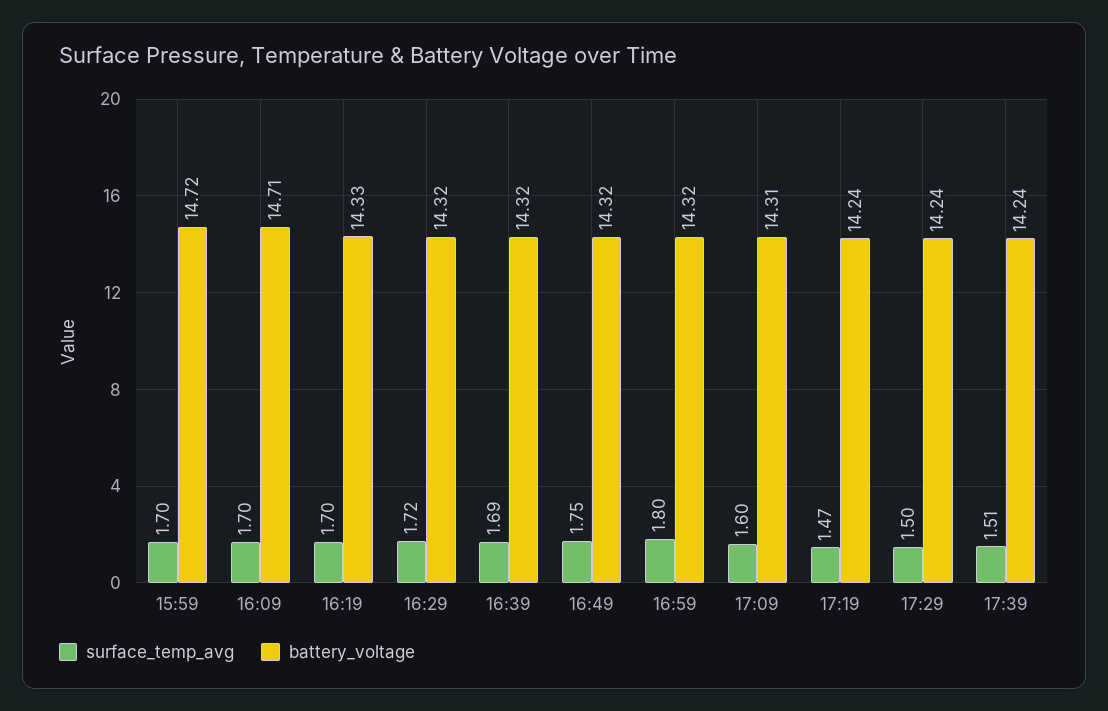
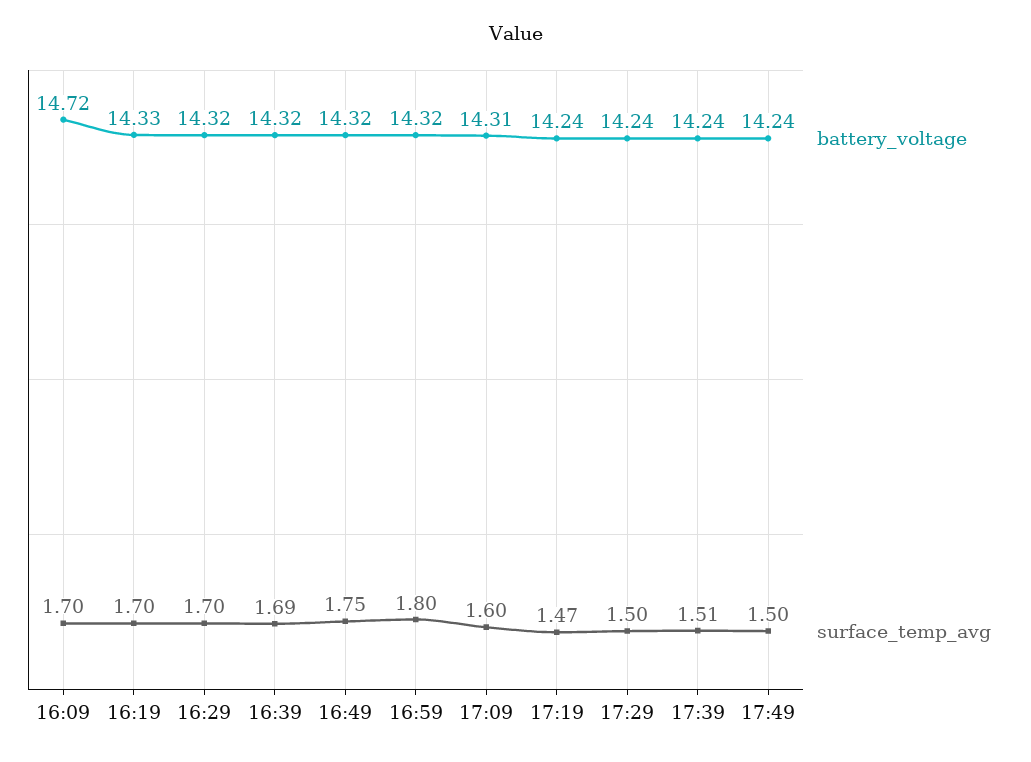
surface_temp_avg, 15:59: 1.7 -> none
battery_voltage, 15:59: 14.72 -> none
battery_voltage, 16:09: 14.71 -> 14.72
surface_temp_avg, 16:29: 1.72 -> 1.7
battery_voltage, 17:49: none -> 14.24
surface_temp_avg, 17:49: none -> 1.5

